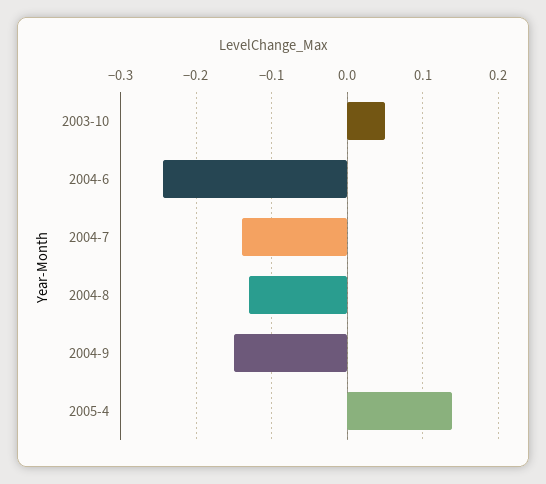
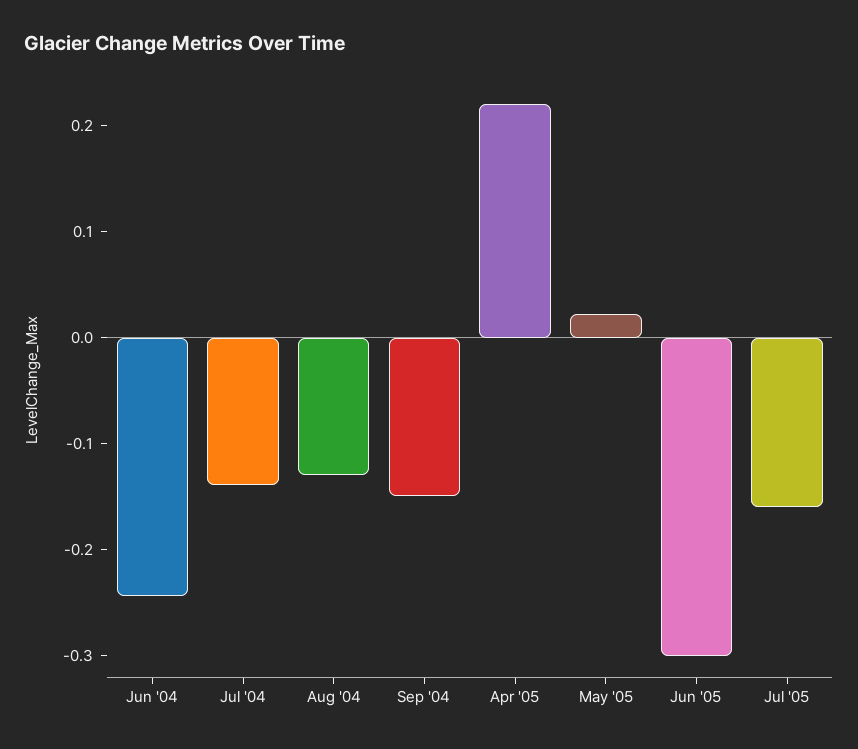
2003-10: 0.05 -> none
2005-4: 0.14 -> 0.22
May '05: none -> 0.02
Jun '05: none -> -0.3
Jul '05: none -> -0.16

